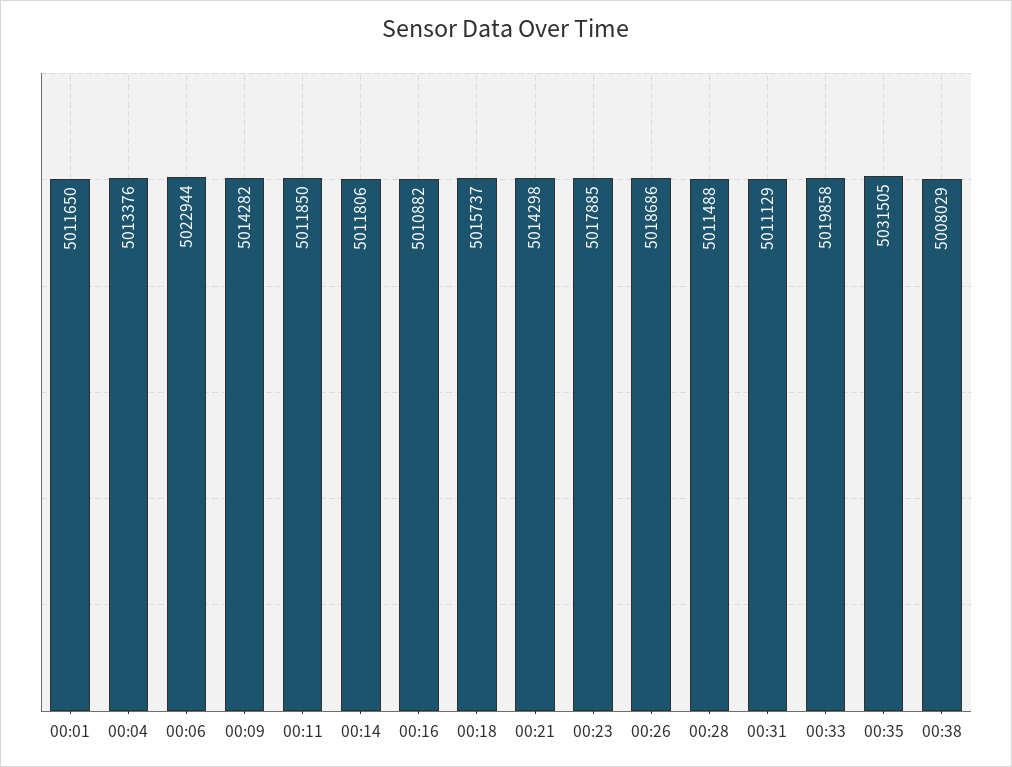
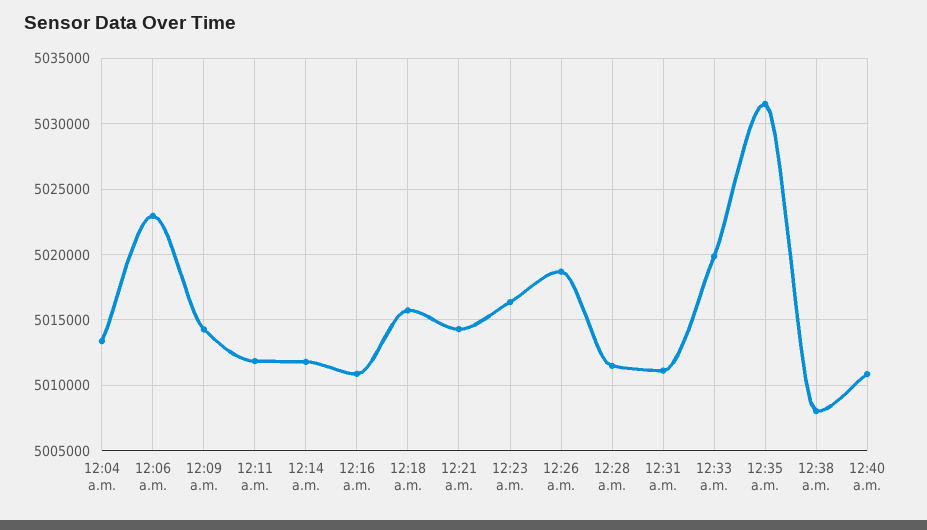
00:01: 5011650 -> none
00:23: 5017885 -> 5016500
12:40 a.m.: none -> 5011000

